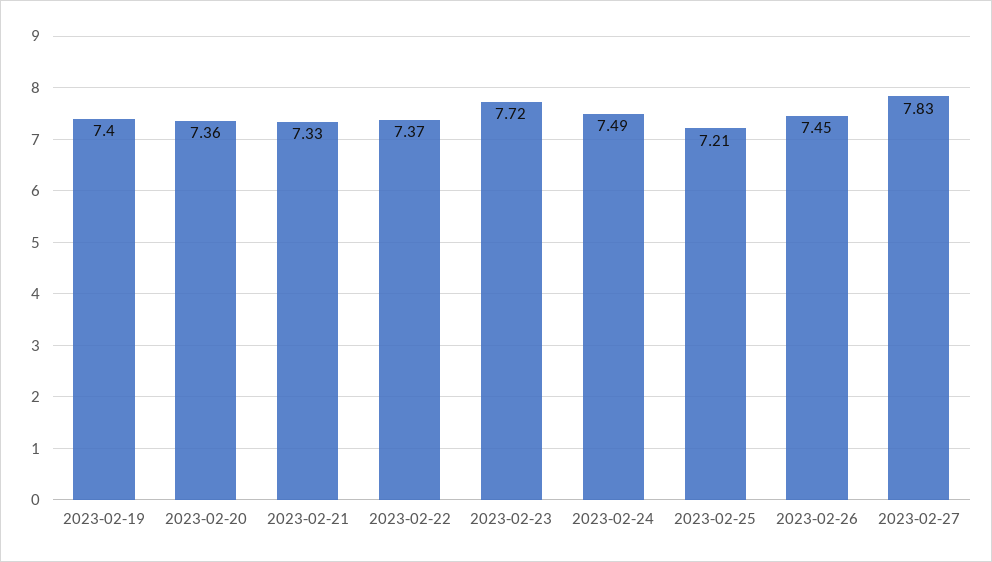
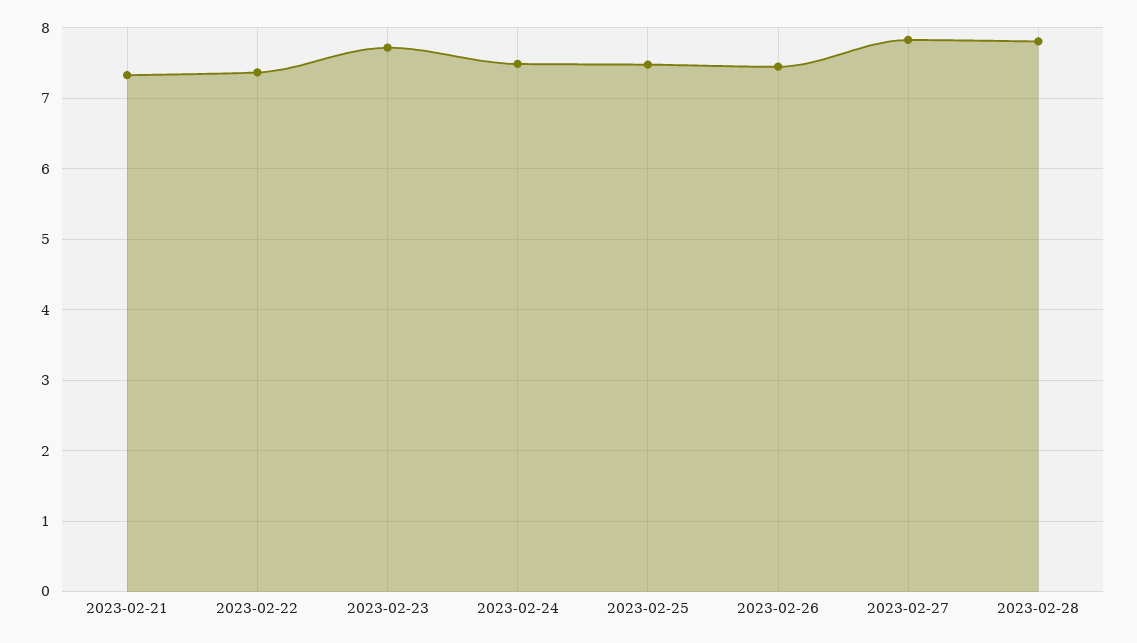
2023-02-19: 7.4 -> none
2023-02-20: 7.36 -> none
2023-02-25: 7.21 -> 7.5
2023-02-28: none -> 7.8

